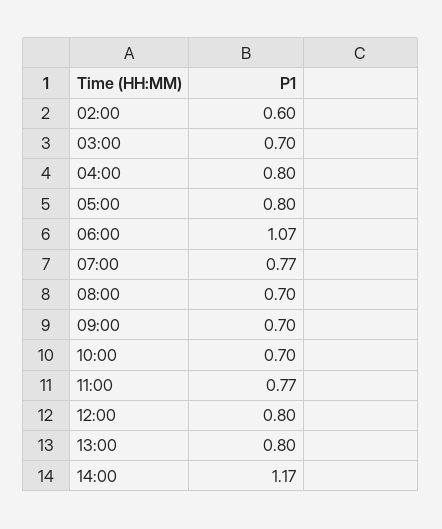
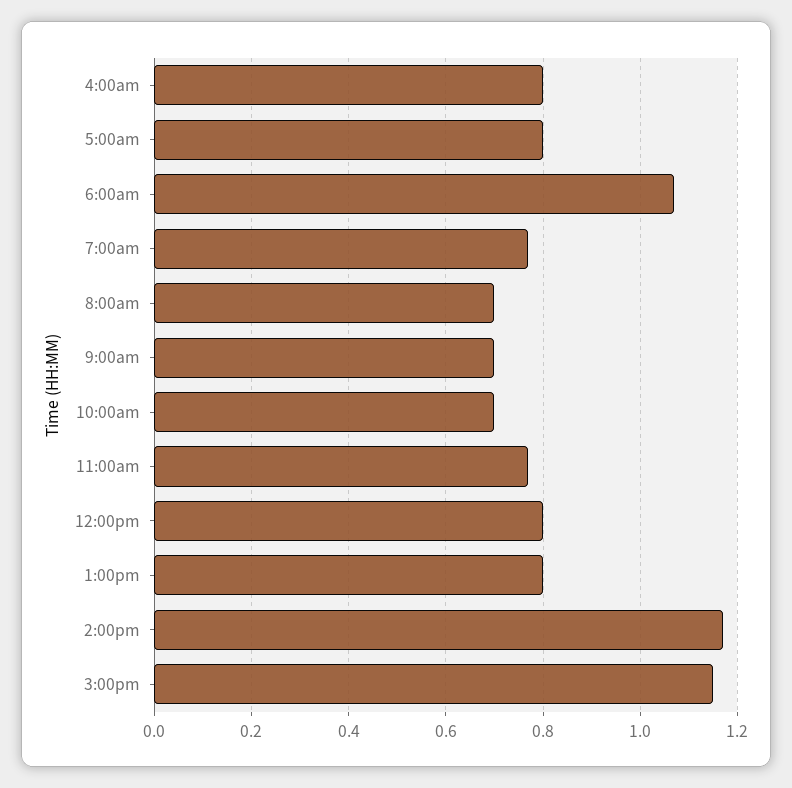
02:00: 0.6 -> none
03:00: 0.7 -> none
3:00pm: none -> 1.15

